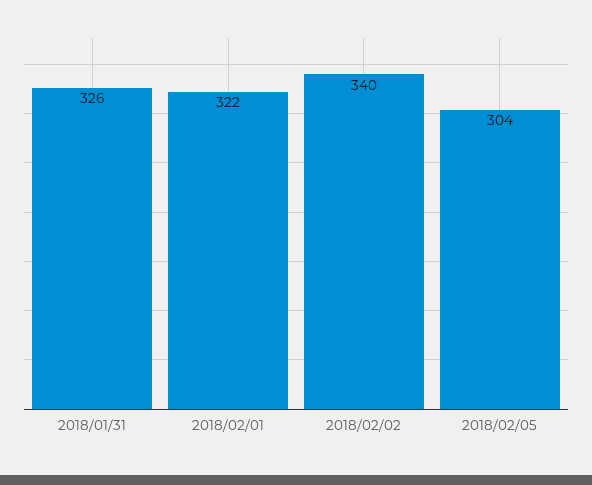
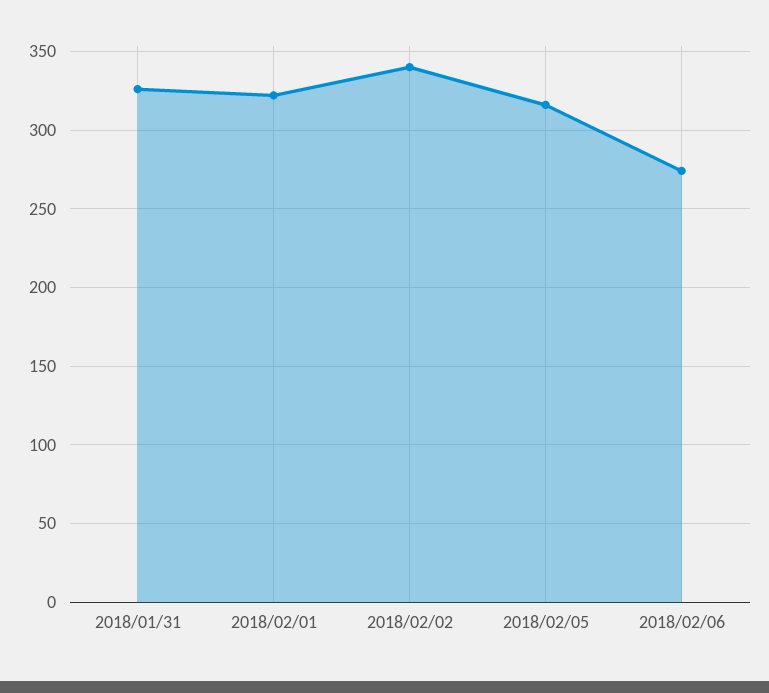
2018/02/05: 304 -> 315
2018/02/06: none -> 275

